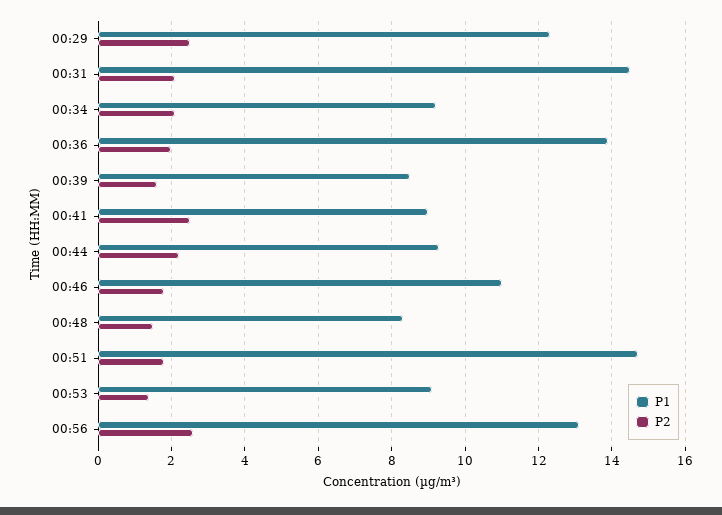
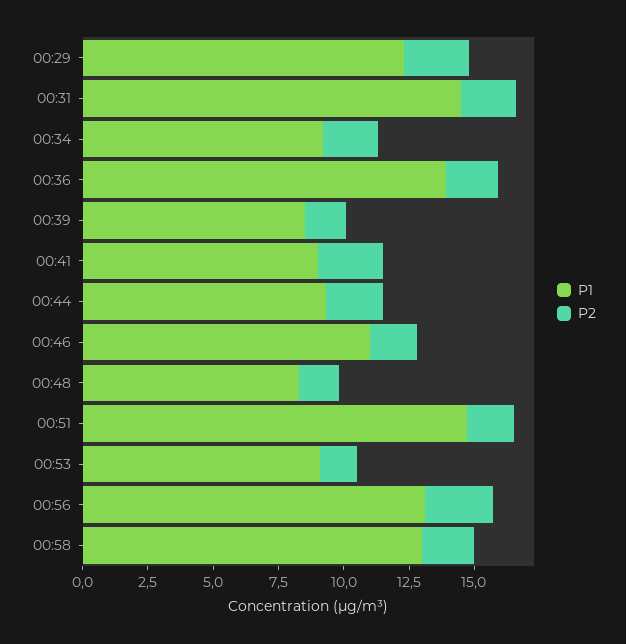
P1, 00:58: none -> 13
P2, 00:58: none -> 2

